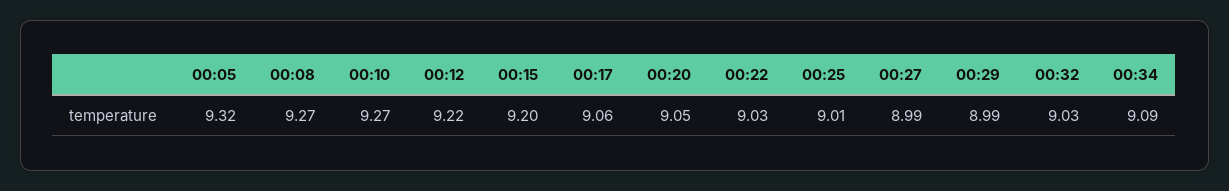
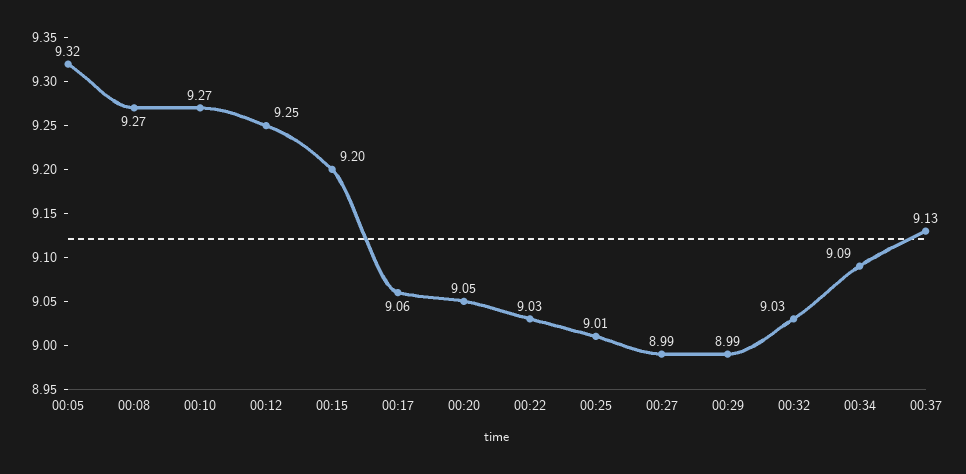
00:12: 9.22 -> 9.25
00:37: none -> 9.13

